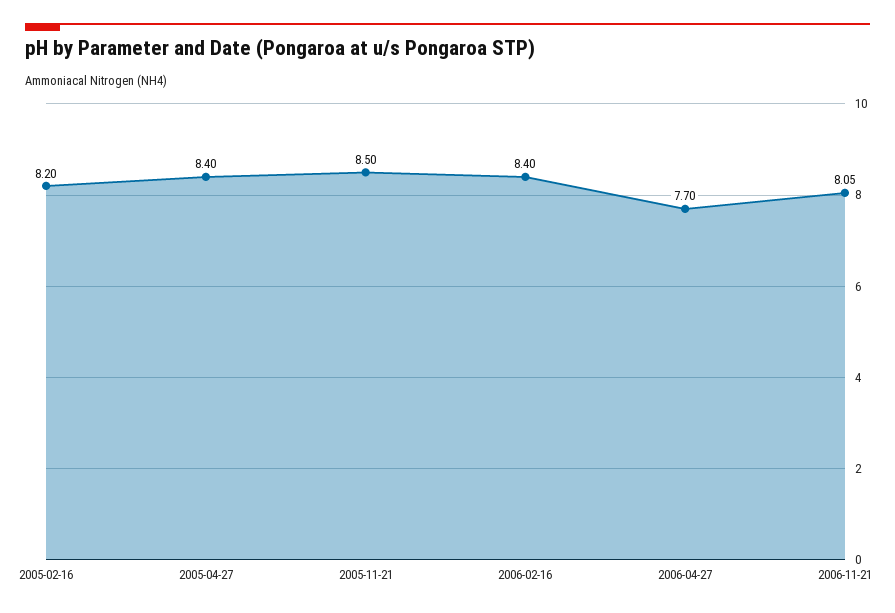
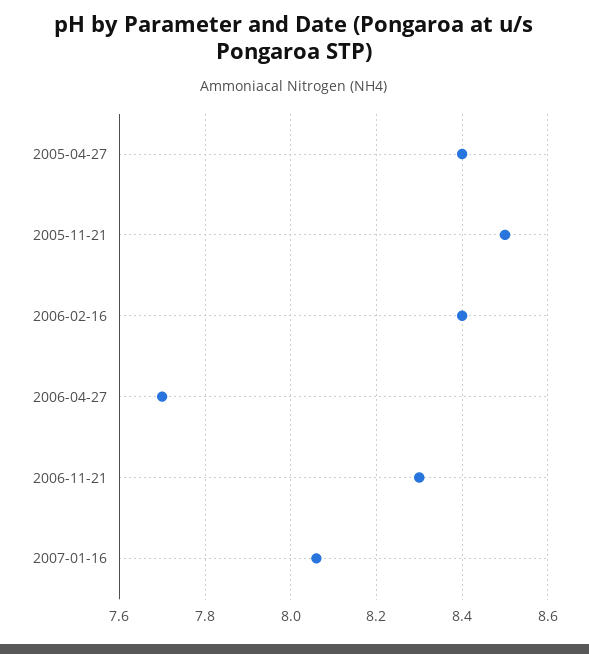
2005-02-16: 8.2 -> none
2006-11-21: 8.05 -> 8.3
2007-01-16: none -> 8.05

